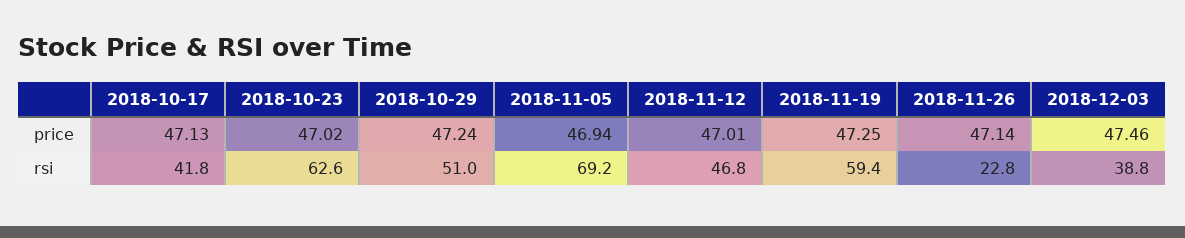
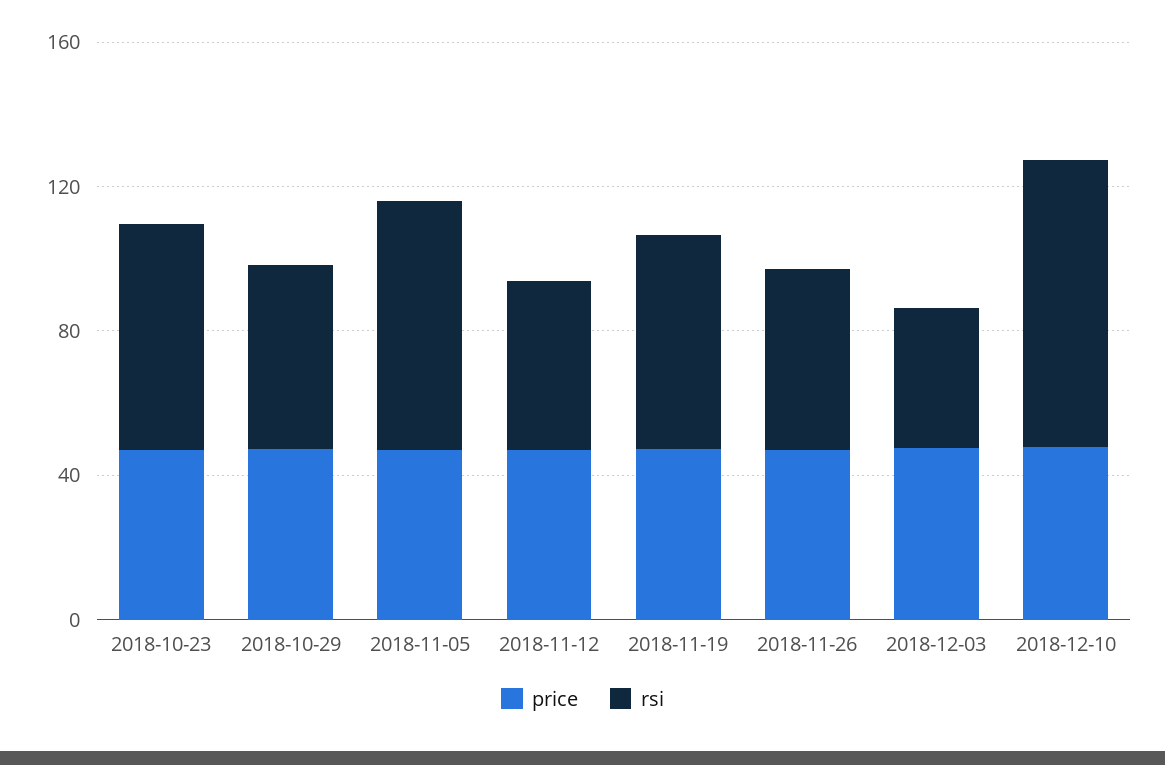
price, 2018-10-17: 47.13 -> none
rsi, 2018-10-17: 41.8 -> none
rsi, 2018-11-26: 22.8 -> 50
price, 2018-12-10: none -> 50
rsi, 2018-12-10: none -> 80

